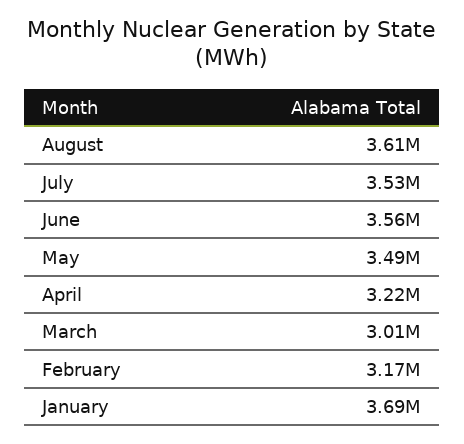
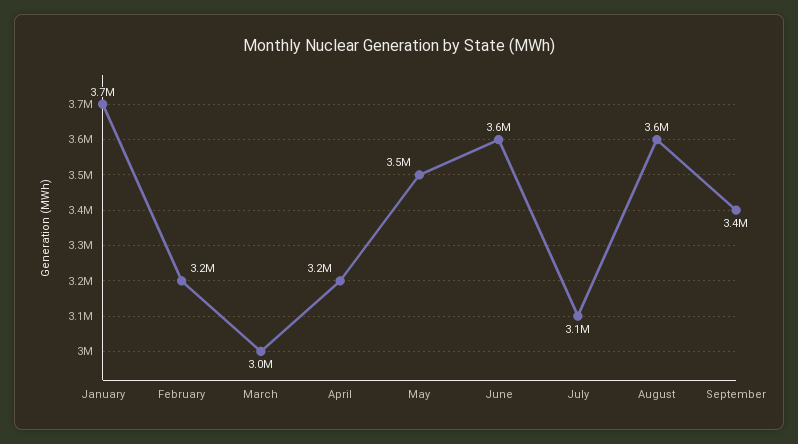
July: 3530000 -> 3100000
September: none -> 3400000

